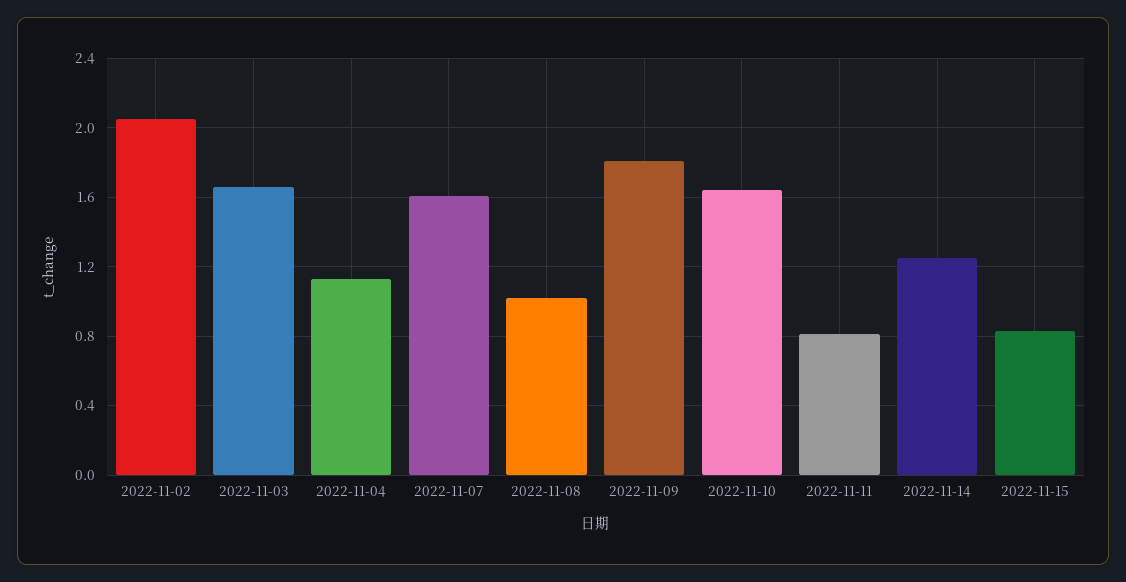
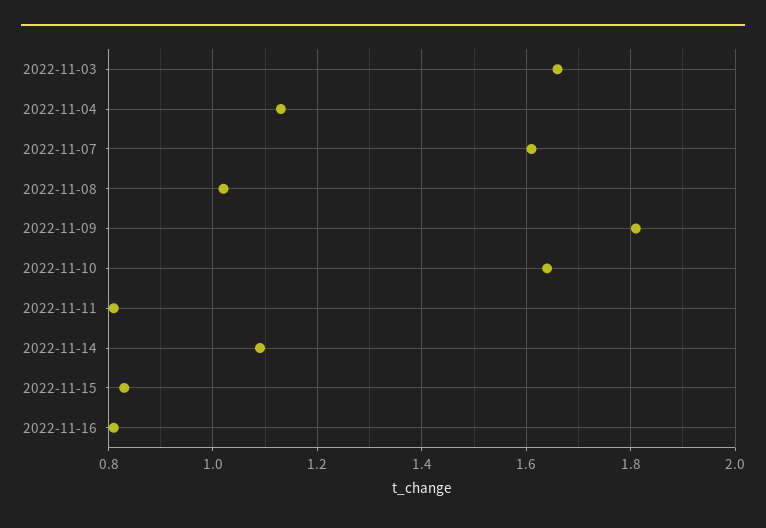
2022-11-02: 2.05 -> none
2022-11-14: 1.25 -> 1.1
2022-11-16: none -> 0.8

